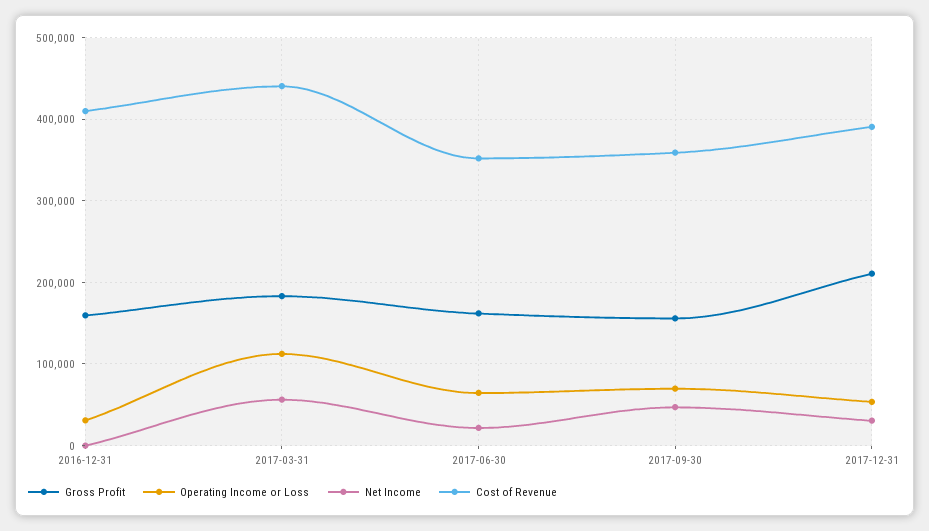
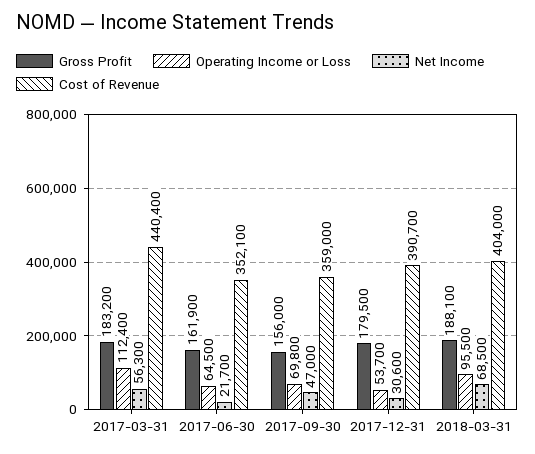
Gross Profit, 2016-12-31: 160000 -> none
Operating Income or Loss, 2016-12-31: 30000 -> none
Net Income, 2016-12-31: 0 -> none
Cost of Revenue, 2016-12-31: 410000 -> none
Gross Profit, 2017-12-31: 210000 -> 179500
Gross Profit, 2018-03-31: none -> 188100
Operating Income or Loss, 2018-03-31: none -> 95500
Net Income, 2018-03-31: none -> 68500
Cost of Revenue, 2018-03-31: none -> 404000

